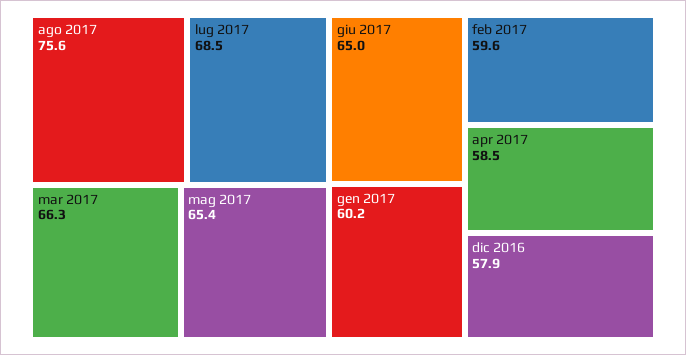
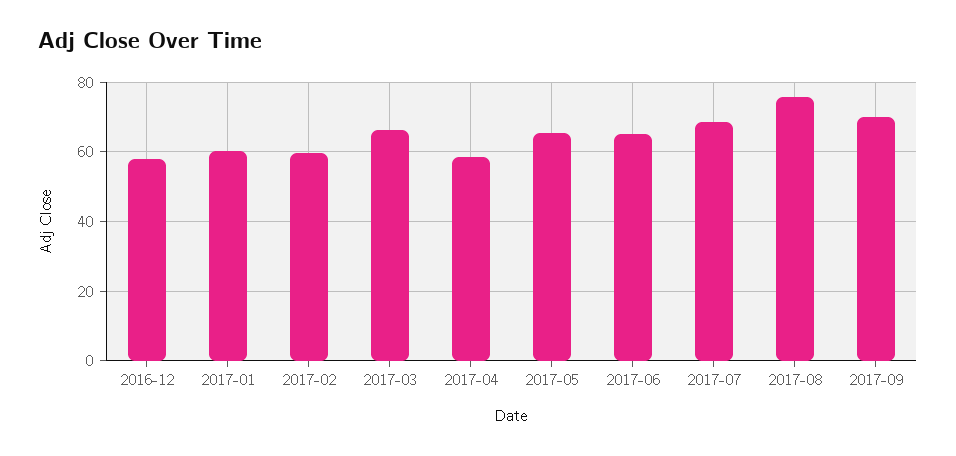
2017-09: none -> 70

